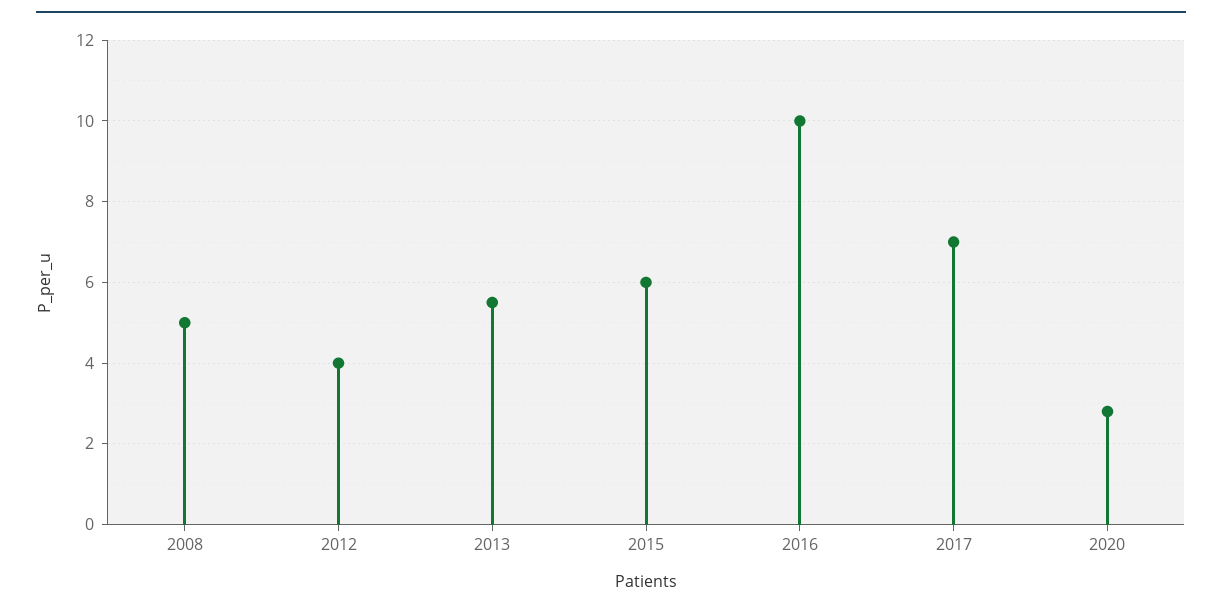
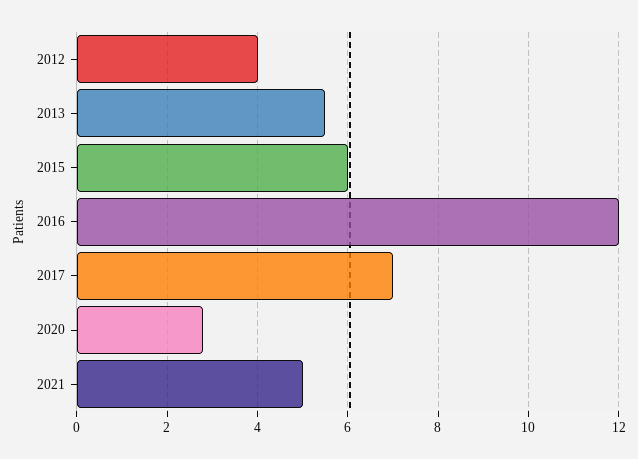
2008: 5 -> none
2016: 10 -> 12
2021: none -> 5

